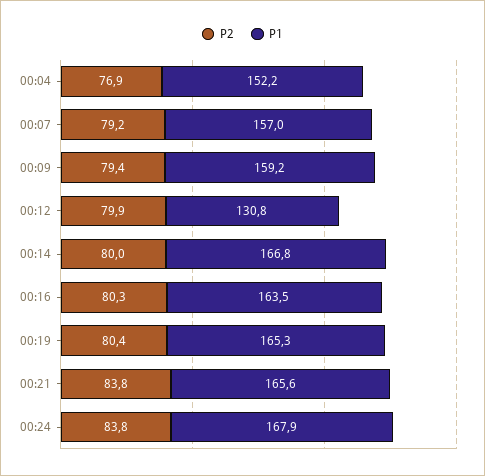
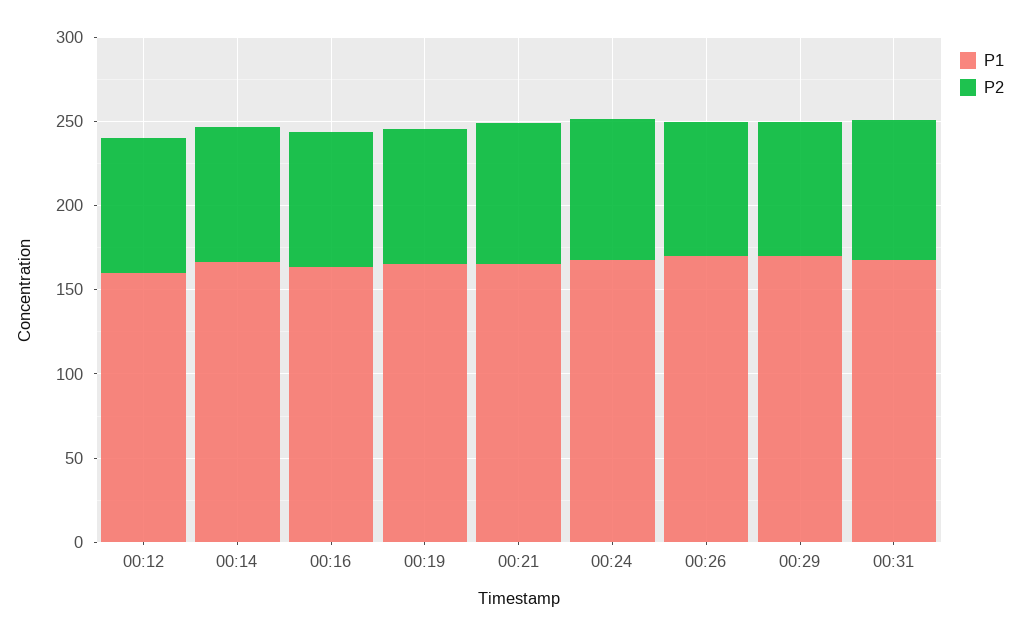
P2, 00:04: 76.9 -> none
P1, 00:04: 152.2 -> none
P2, 00:07: 79.2 -> none
P1, 00:07: 157 -> none
P2, 00:09: 79.4 -> none
P1, 00:09: 159.2 -> none
P1, 00:12: 130.8 -> 160
P1, 00:26: none -> 170
P2, 00:26: none -> 80
P1, 00:29: none -> 170
P2, 00:29: none -> 80
P1, 00:31: none -> 170
P2, 00:31: none -> 80

